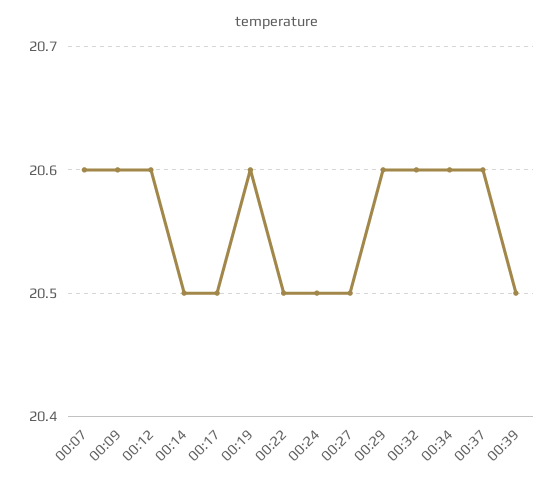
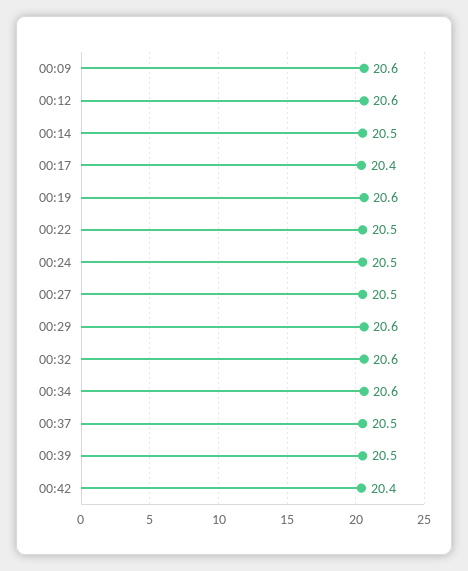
00:07: 20.6 -> none
00:17: 20.5 -> 20.4
00:37: 20.6 -> 20.5
00:42: none -> 20.4

